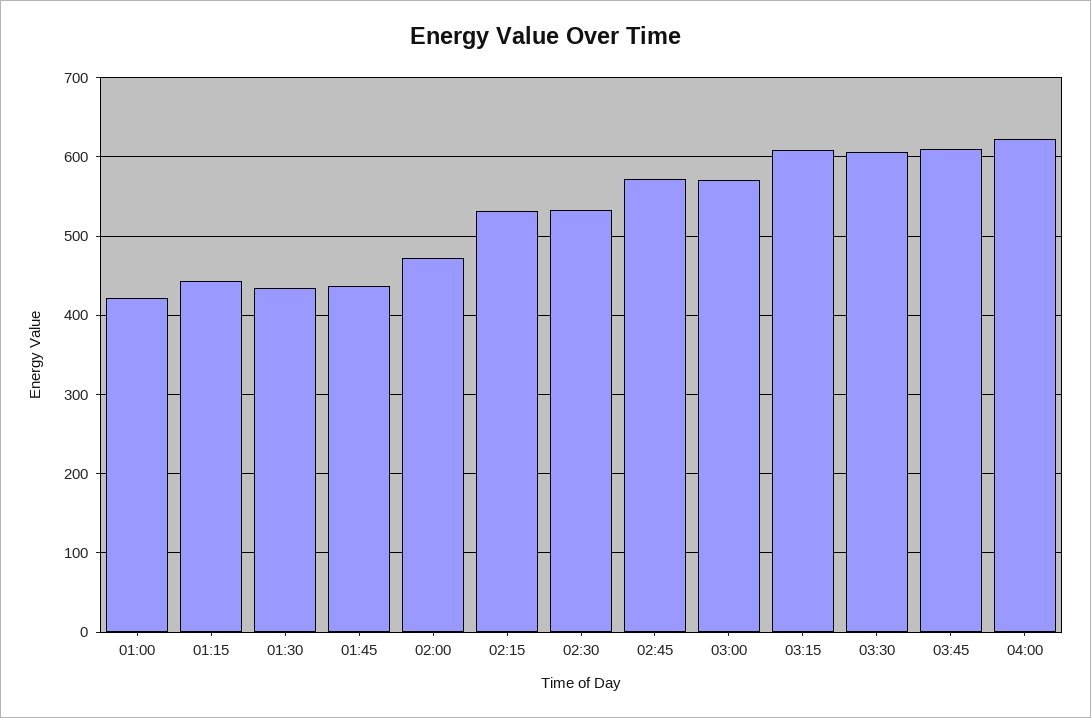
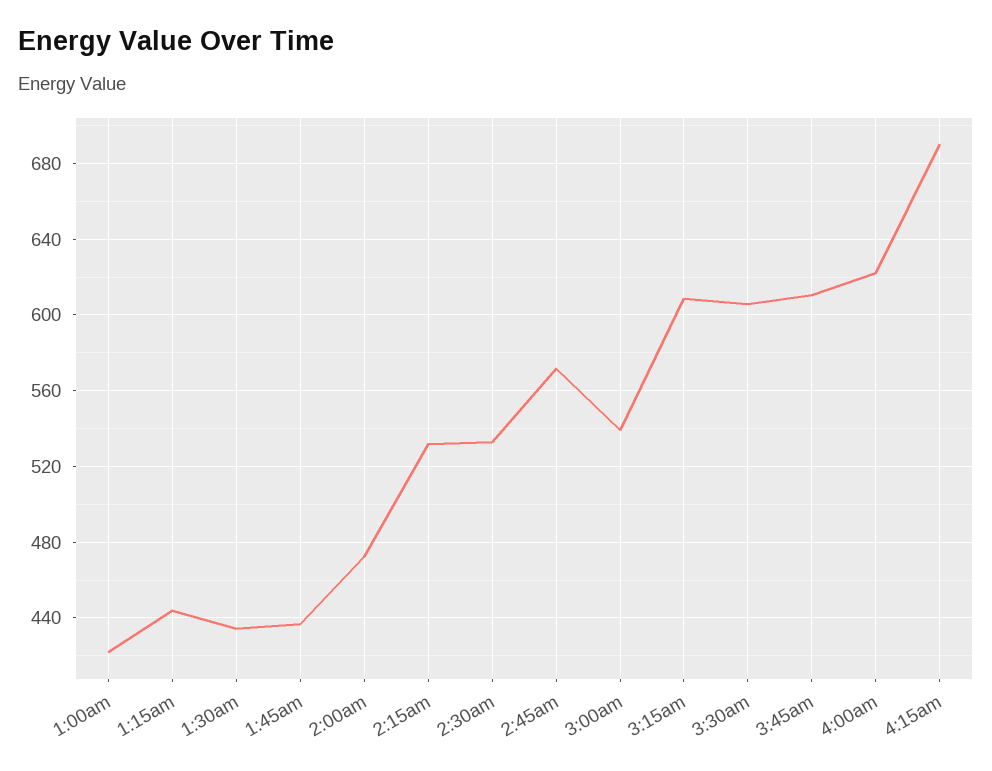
03:00: 570 -> 540
4:15am: none -> 690

